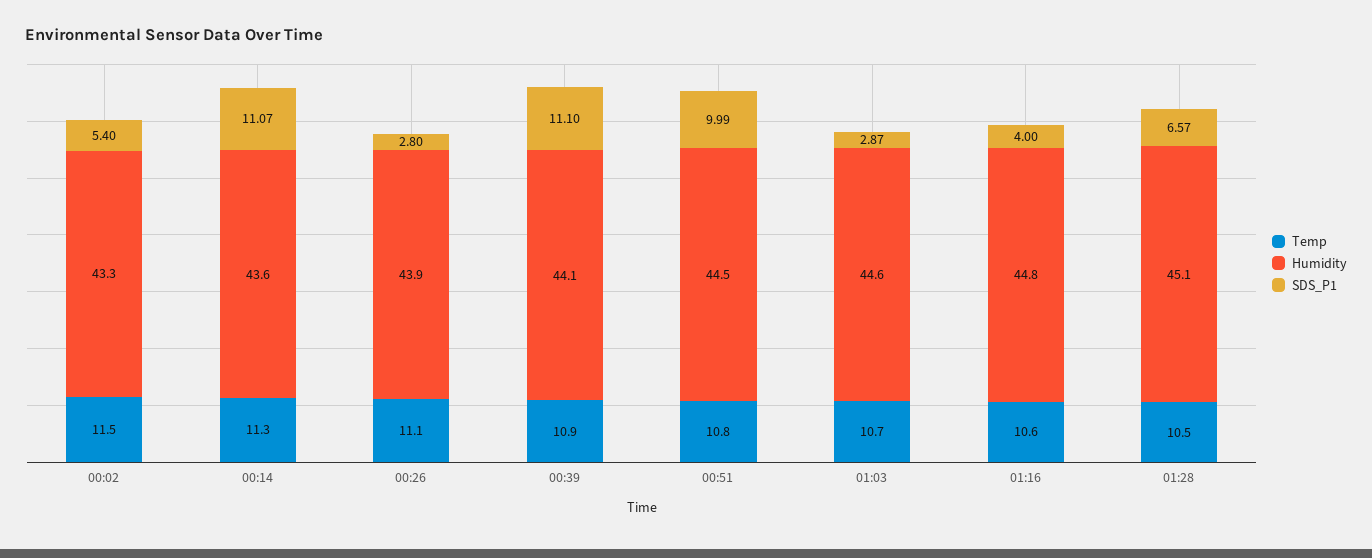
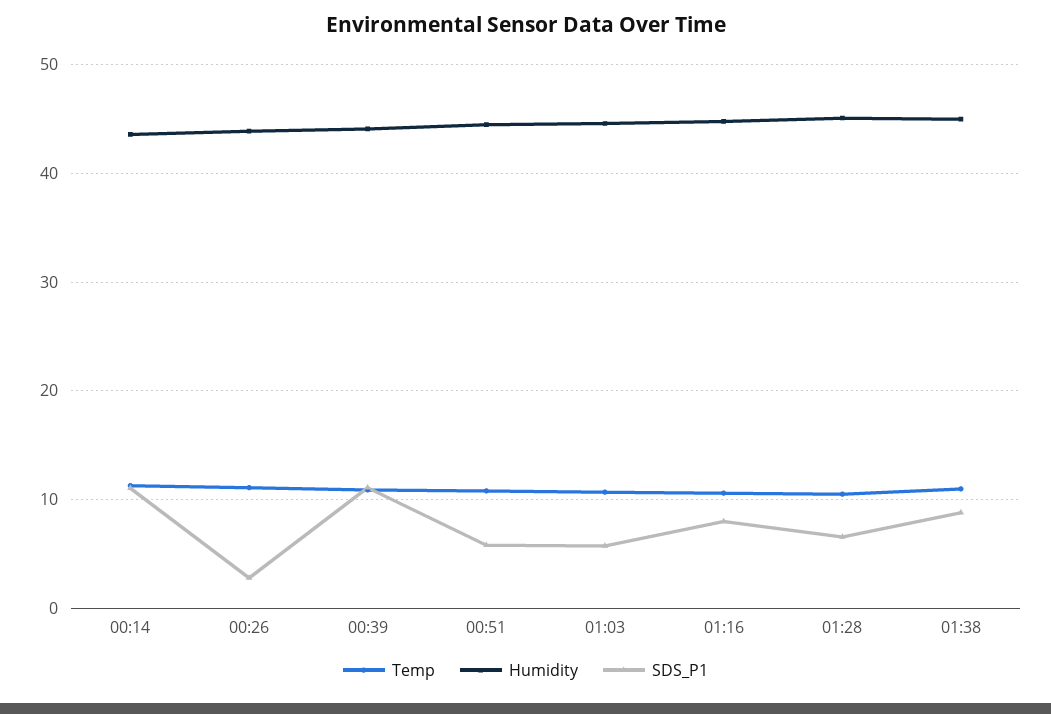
Temp, 00:02: 11.5 -> none
Humidity, 00:02: 43.3 -> none
SDS_P1, 00:02: 5.4 -> none
SDS_P1, 00:51: 9.99 -> 6
SDS_P1, 01:03: 2.87 -> 6
SDS_P1, 01:16: 4 -> 8
Temp, 01:38: none -> 11
Humidity, 01:38: none -> 45
SDS_P1, 01:38: none -> 9

